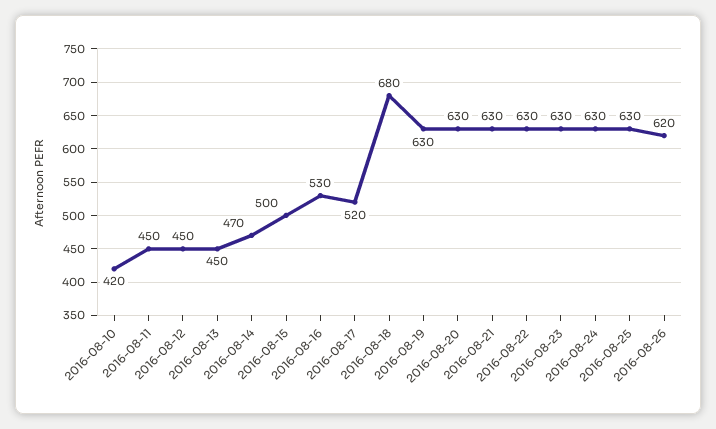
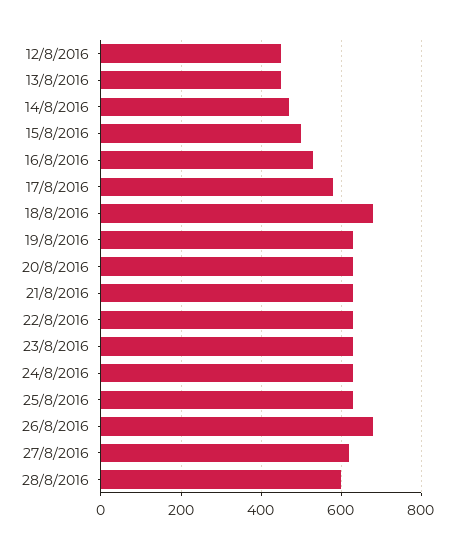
2016-08-10: 420 -> none
2016-08-11: 450 -> none
2016-08-17: 520 -> 580
2016-08-26: 620 -> 680
27/8/2016: none -> 620
28/8/2016: none -> 600

